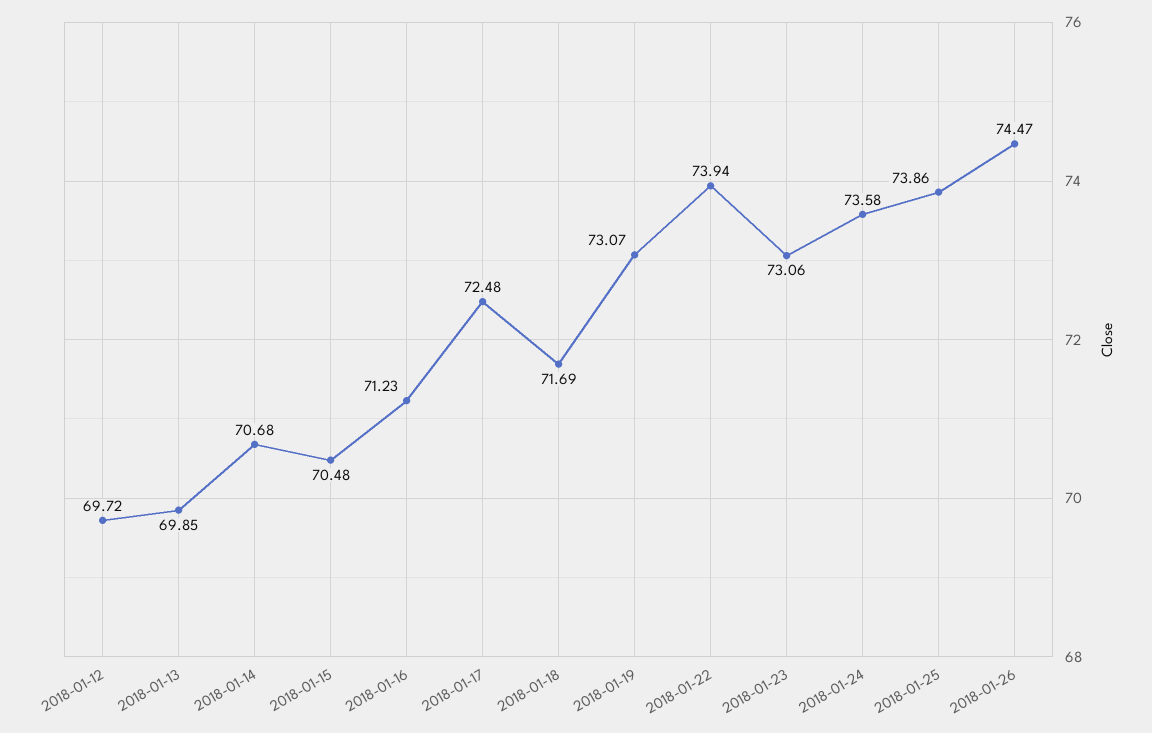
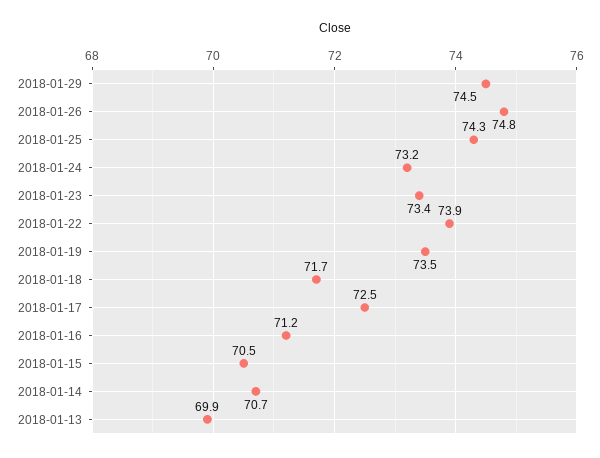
2018-01-12: 69.72 -> none
2018-01-19: 73.07 -> 73.5
2018-01-23: 73.06 -> 73.4
2018-01-24: 73.58 -> 73.2
2018-01-25: 73.86 -> 74.3
2018-01-26: 74.47 -> 74.8
2018-01-29: none -> 74.5

